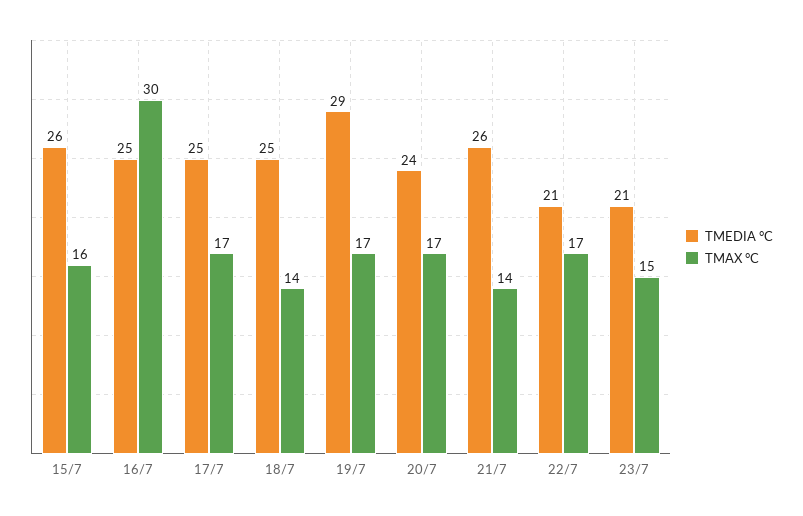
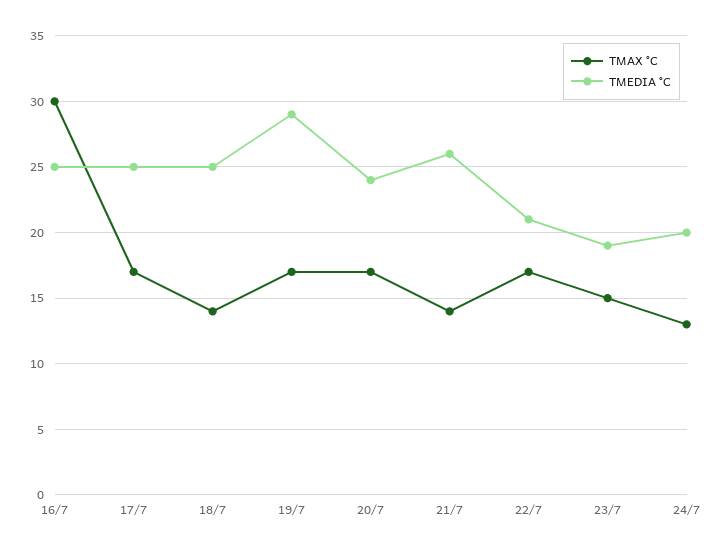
TMEDIA °C, 15/7: 26 -> none
TMAX °C, 15/7: 16 -> none
TMEDIA °C, 23/7: 21 -> 19
TMAX °C, 24/7: none -> 13
TMEDIA °C, 24/7: none -> 20

